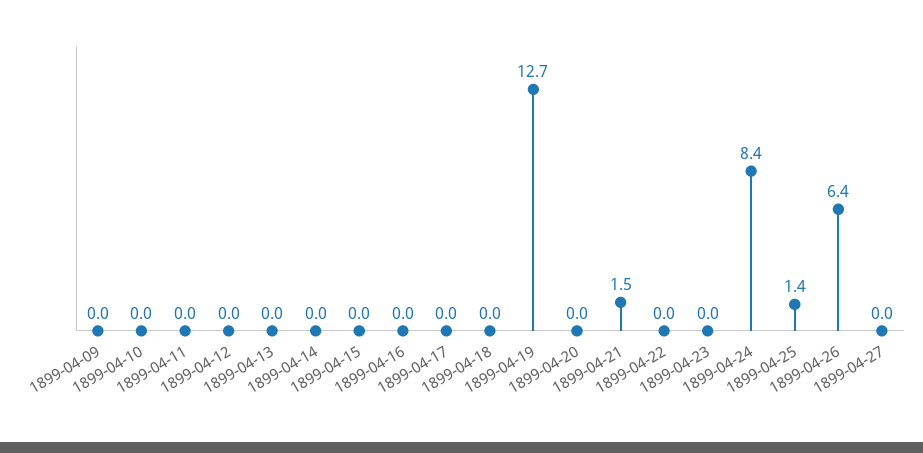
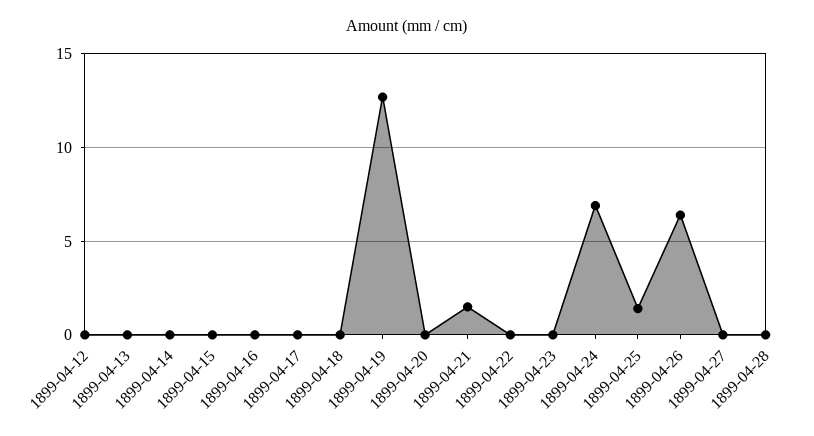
1899-04-09: 0 -> none
1899-04-10: 0 -> none
1899-04-11: 0 -> none
1899-04-24: 8.4 -> 7
1899-04-28: none -> 0

